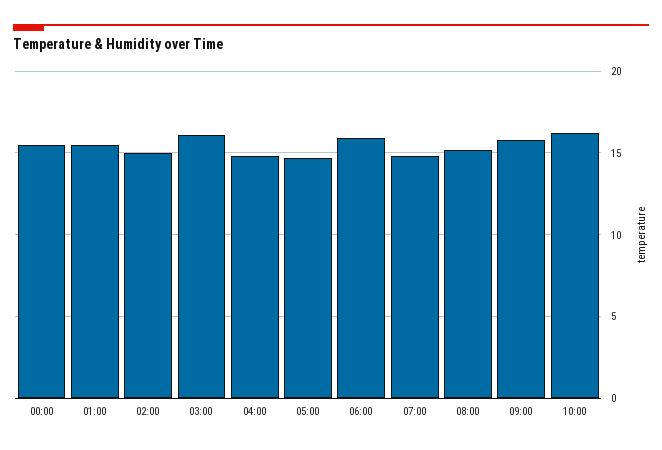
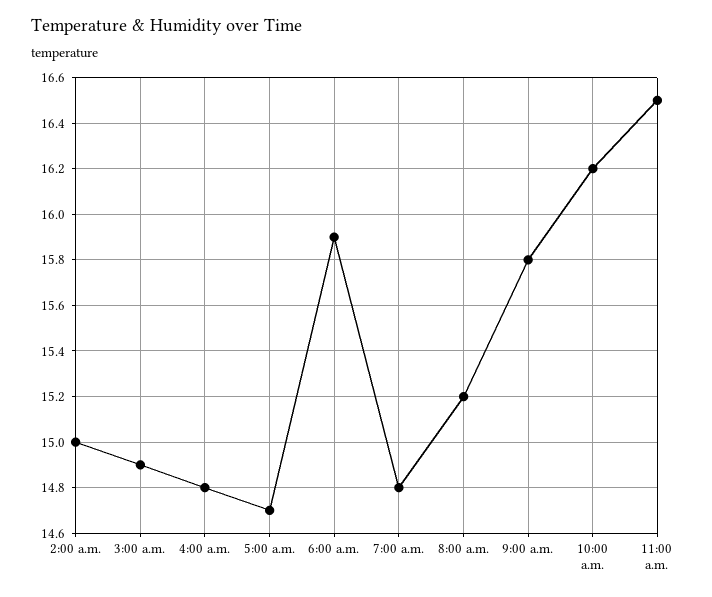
00:00: 15.5 -> none
01:00: 15.5 -> none
03:00: 16 -> 14.9
11:00 a.m.: none -> 16.5

